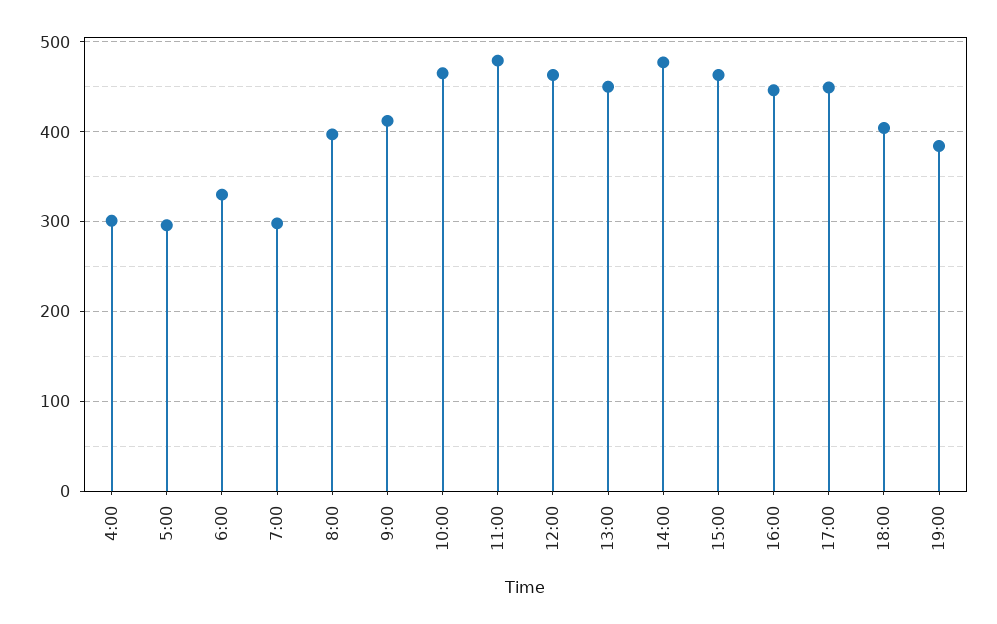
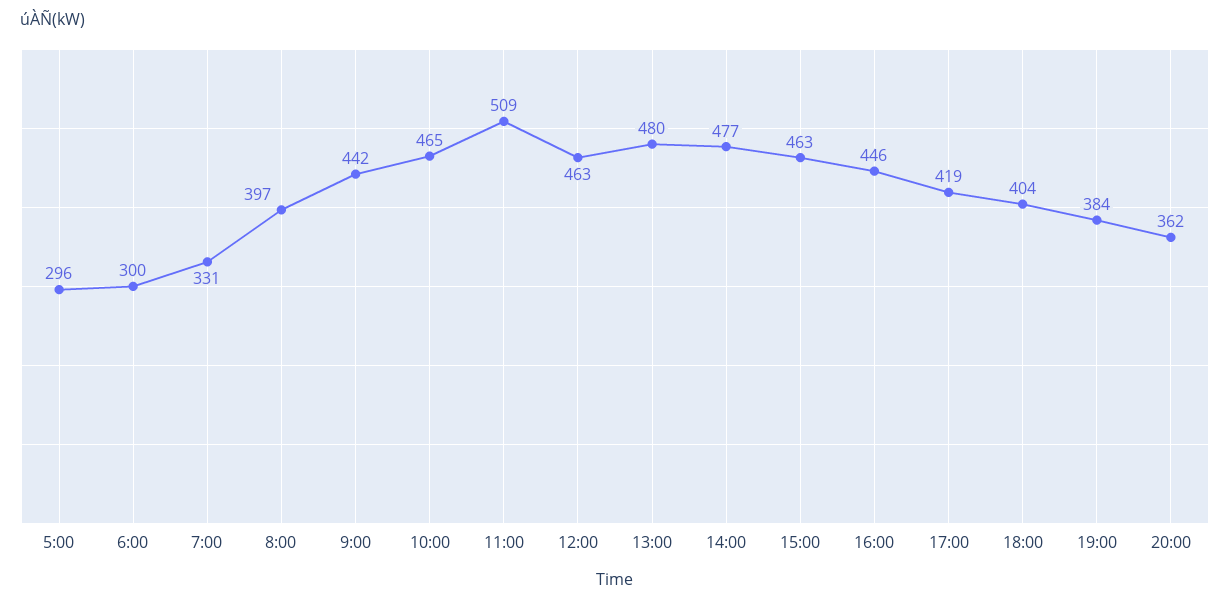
4:00: 300 -> none
6:00: 330 -> 300
7:00: 300 -> 331
9:00: 410 -> 442
11:00: 480 -> 509
13:00: 450 -> 480
17:00: 450 -> 419
20:00: none -> 362

